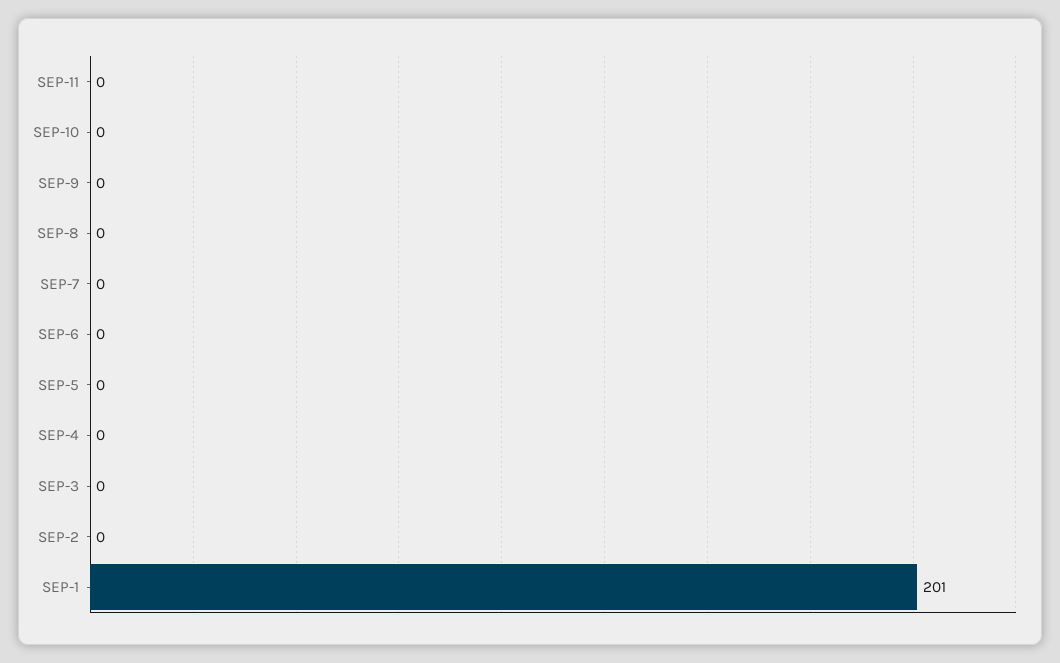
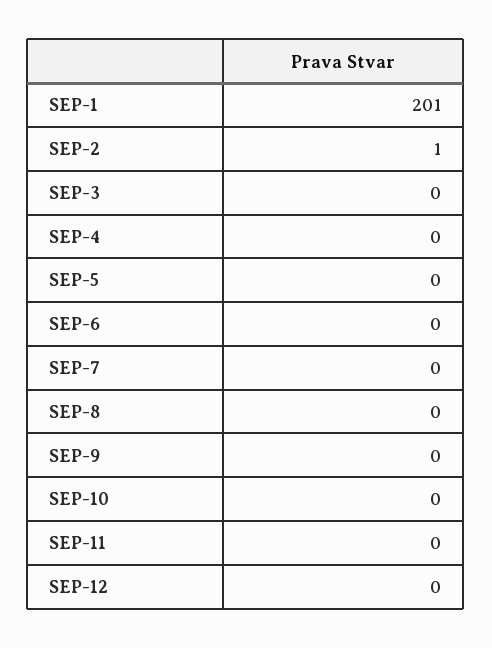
SEP-2: 0 -> 1
SEP-12: none -> 0

